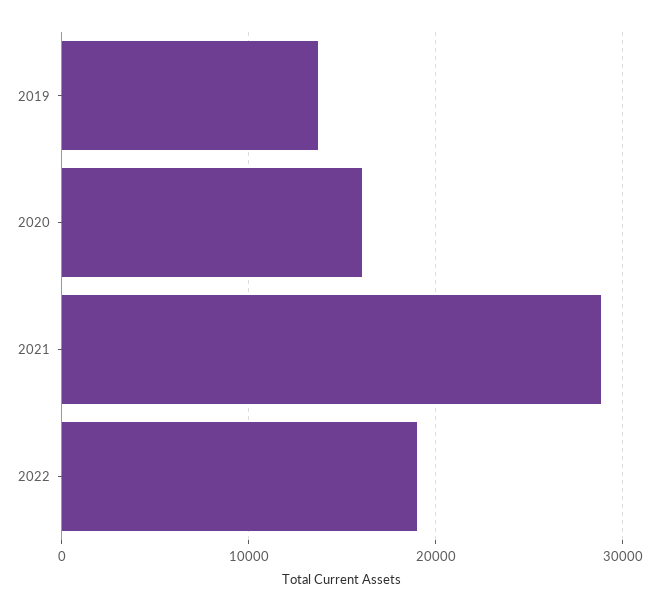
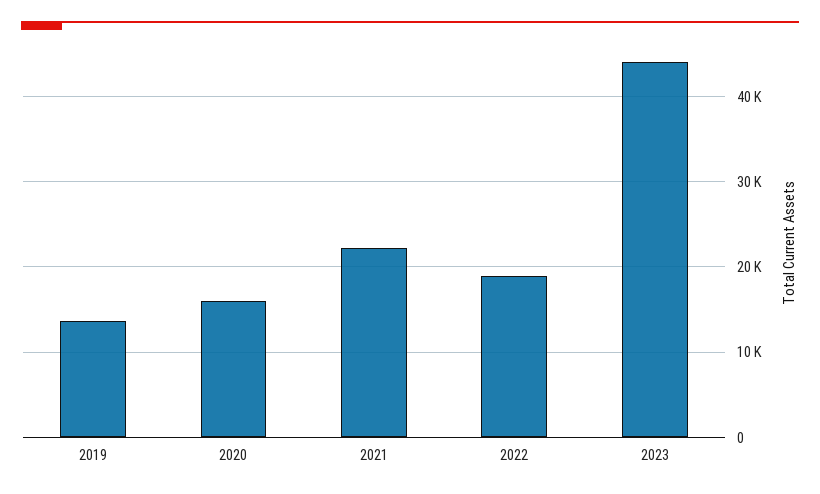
2021: 29000 -> 22000
2023: none -> 44000

